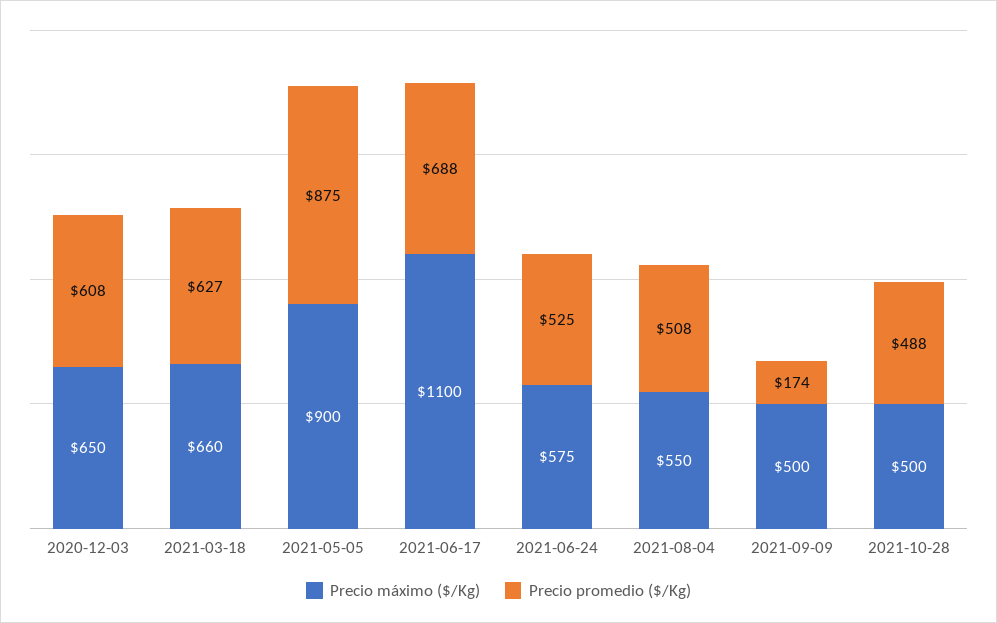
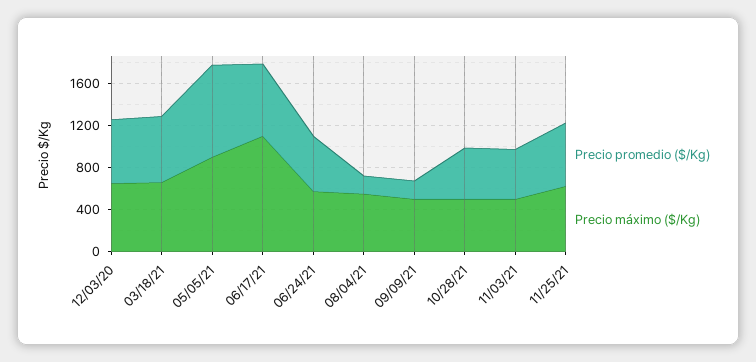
Precio promedio ($/Kg), 2021-08-04: 508 -> 200
Precio promedio ($/Kg), 11/03/21: none -> 500
Precio máximo ($/Kg), 11/03/21: none -> 500
Precio promedio ($/Kg), 11/25/21: none -> 600
Precio máximo ($/Kg), 11/25/21: none -> 600

